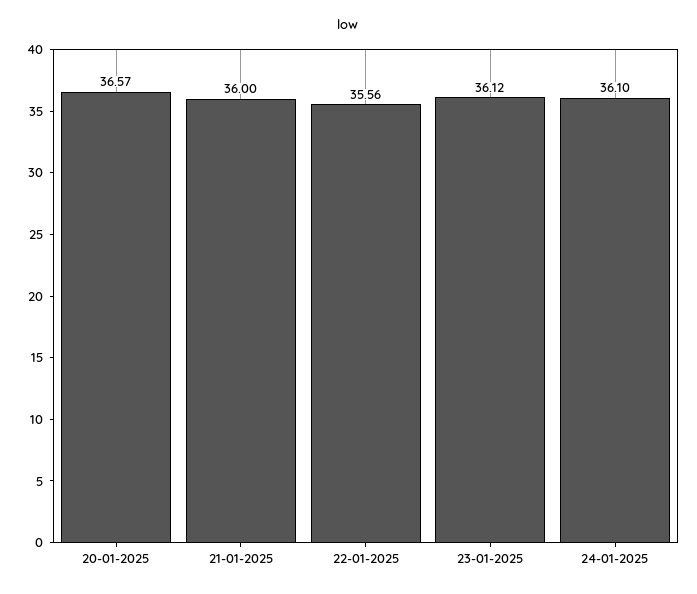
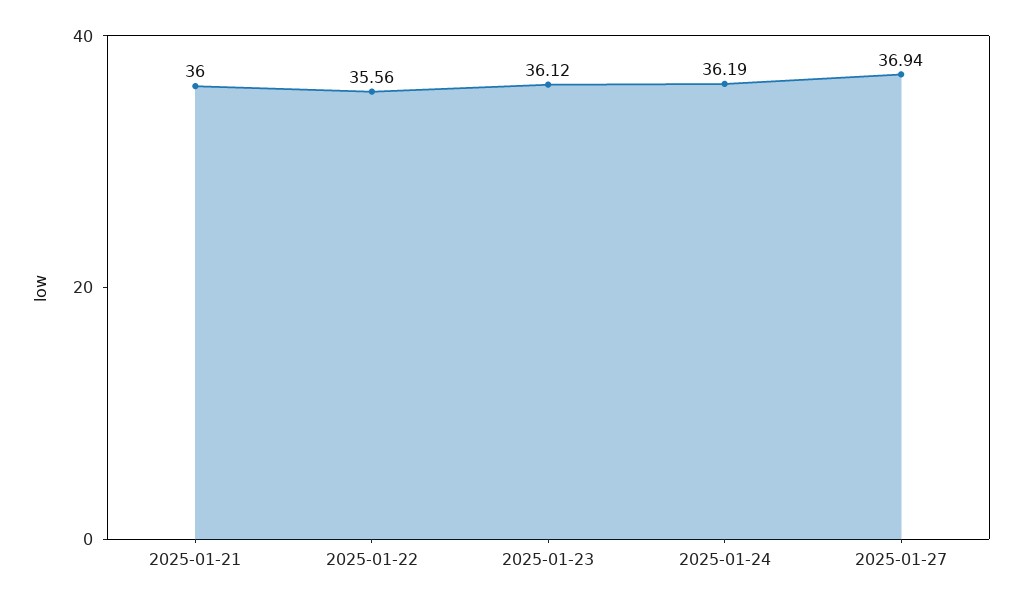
20-01-2025: 36.57 -> none
24-01-2025: 36.1 -> 36.19
2025-01-27: none -> 36.94

